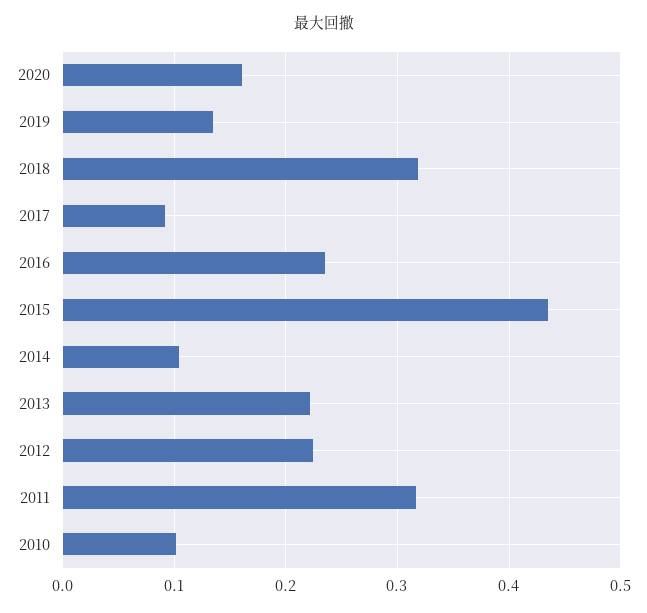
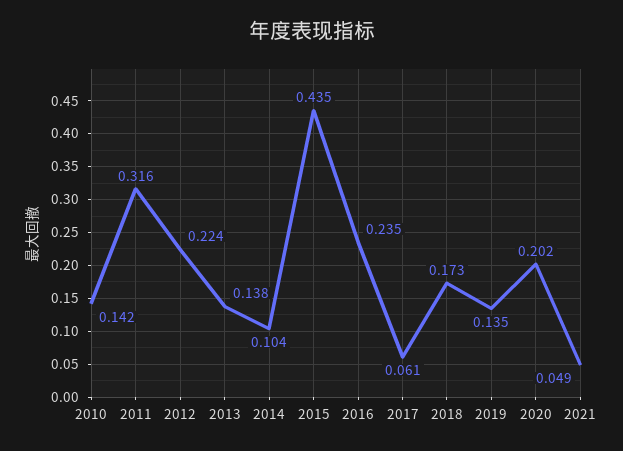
2020: 0.16 -> 0.202
2018: 0.32 -> 0.173
2017: 0.09 -> 0.061
2013: 0.22 -> 0.138
2010: 0.1 -> 0.142
2021: none -> 0.049

